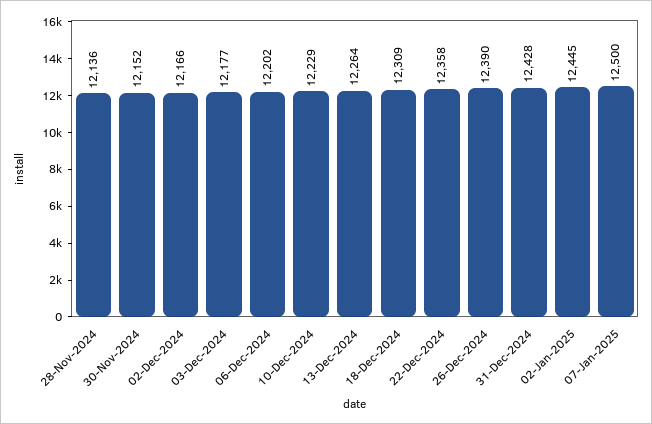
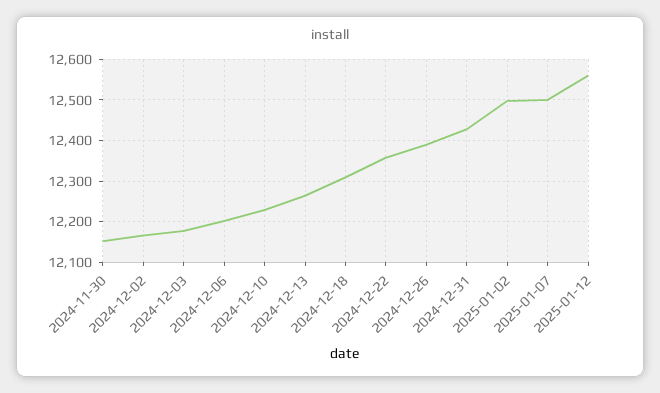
28-Nov-2024: 12136 -> none
02-Jan-2025: 12445 -> 12500
2025-01-12: none -> 12560

